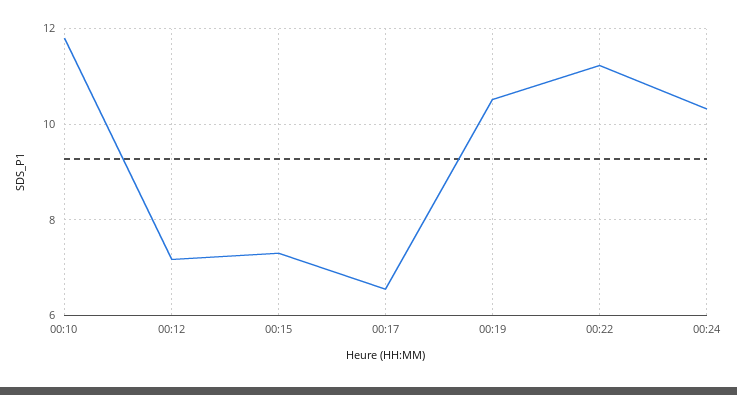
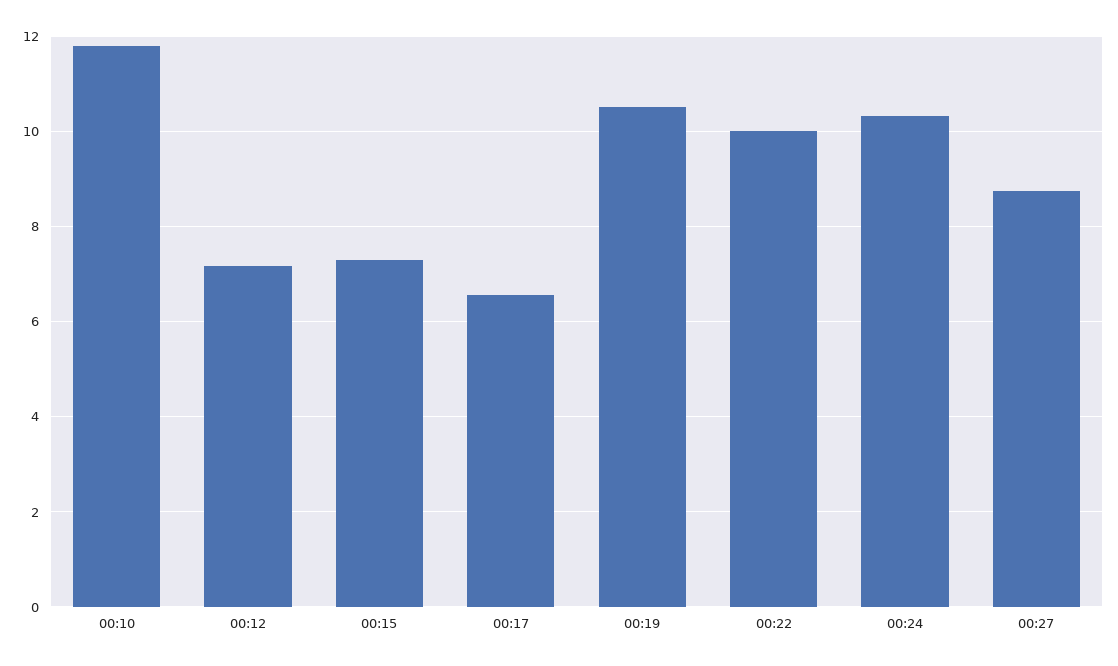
00:22: 11.2 -> 10
00:27: none -> 8.8

